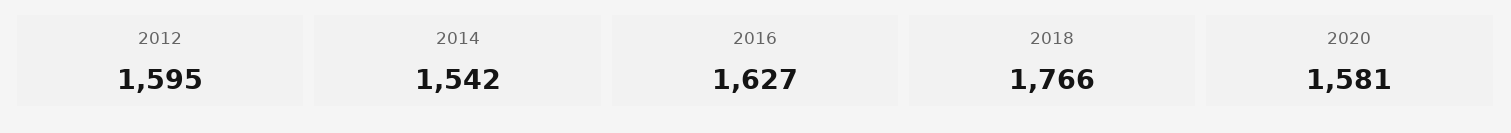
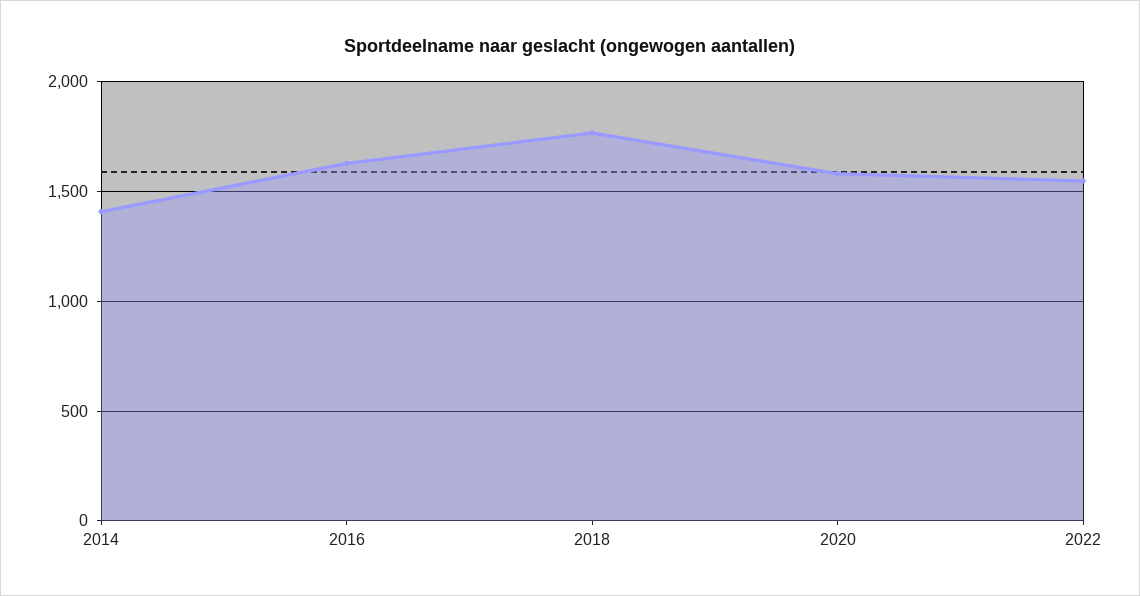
2012: 1595 -> none
2014: 1542 -> 1400
2022: none -> 1550

